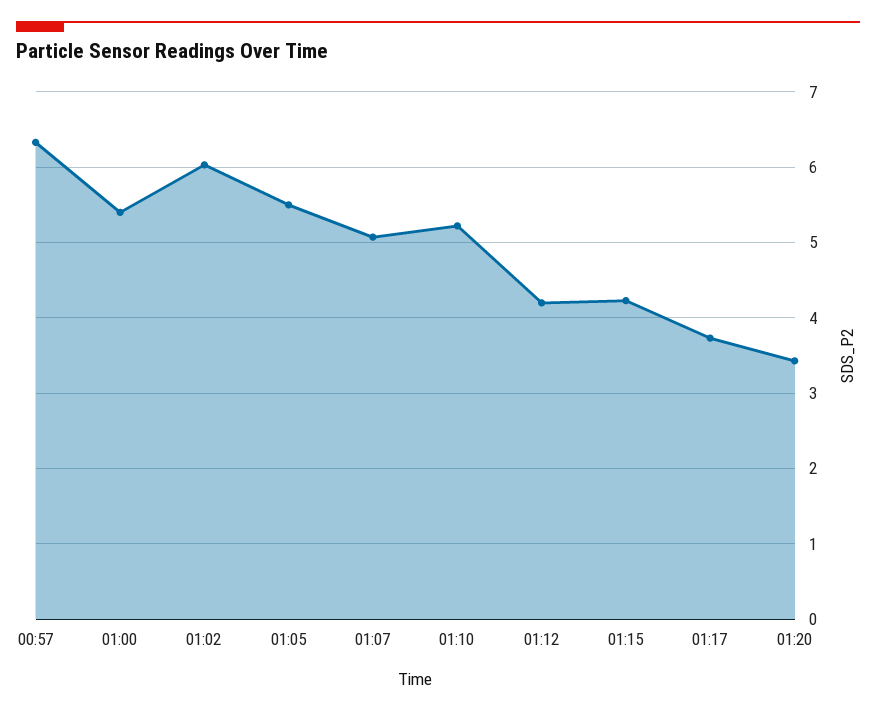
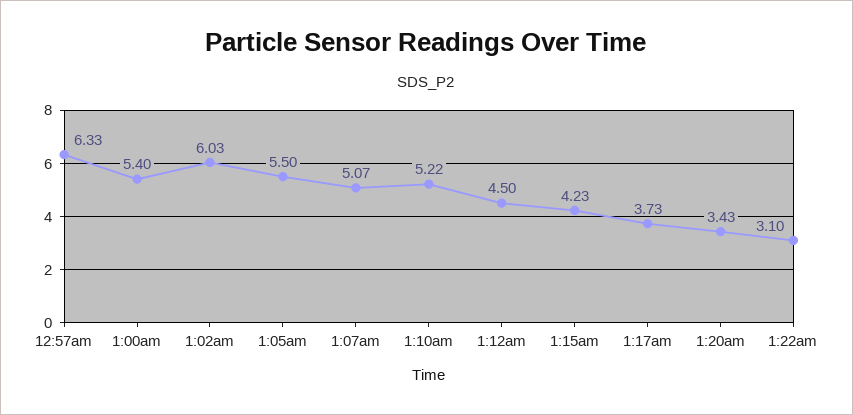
01:12: 4.2 -> 4.5
1:22am: none -> 3.1

